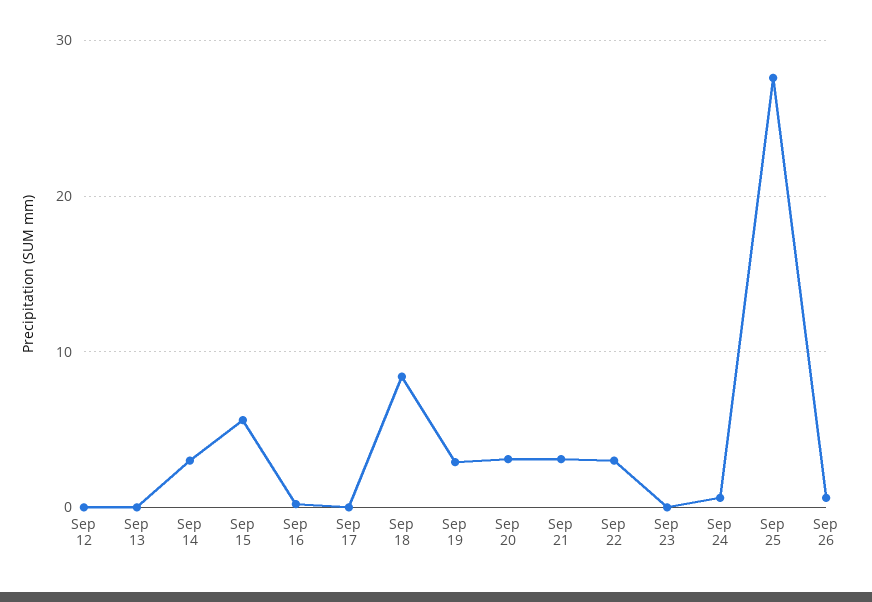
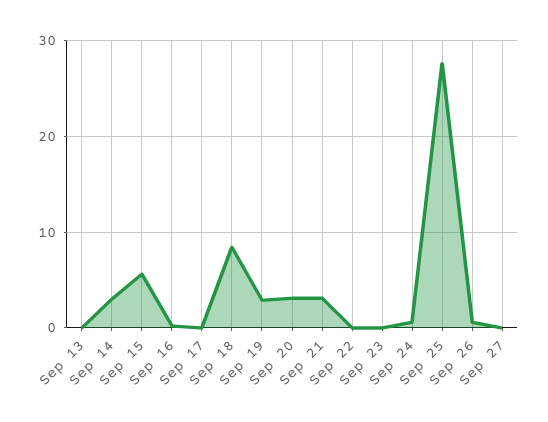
Sep 12: 0 -> none
Sep 22: 3 -> 0
Sep 27: none -> 0

